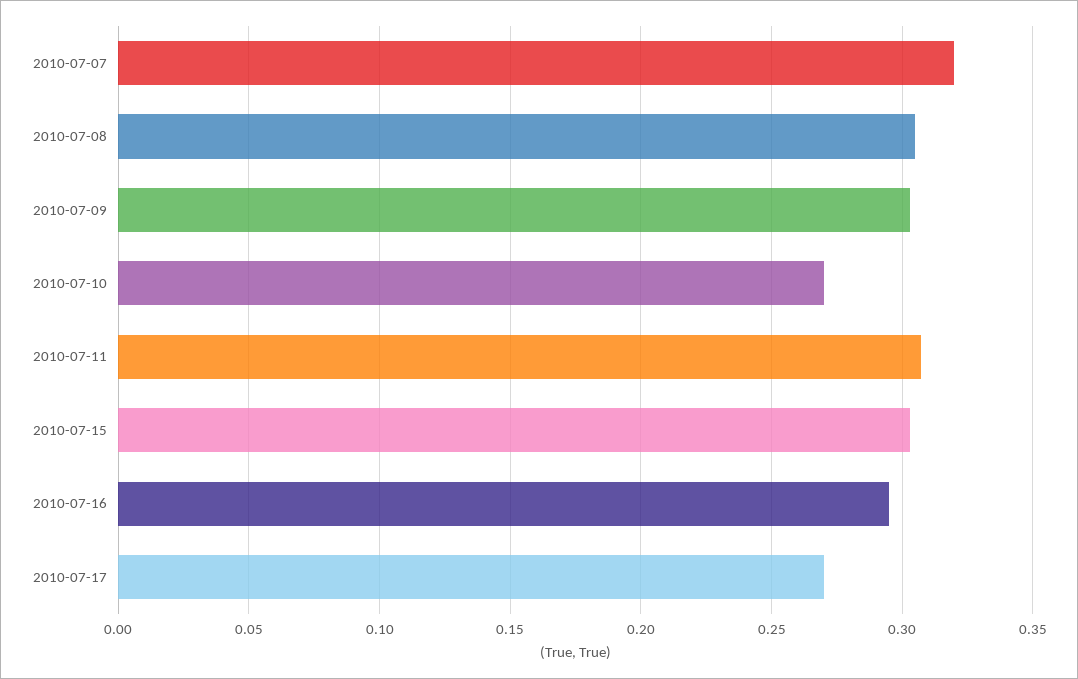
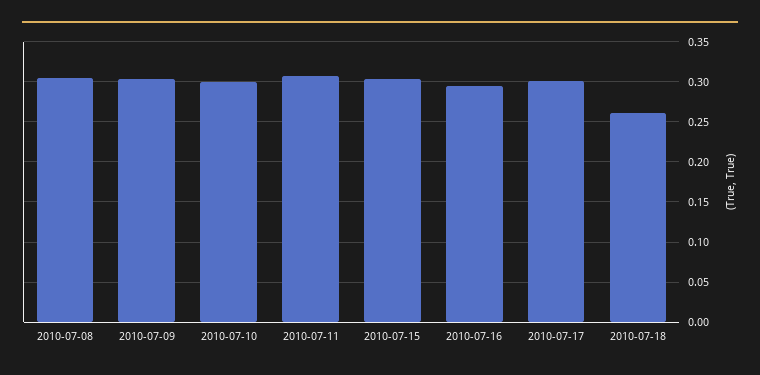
2010-07-07: 0.32 -> none
2010-07-10: 0.27 -> 0.3
2010-07-17: 0.27 -> 0.3
2010-07-18: none -> 0.26

